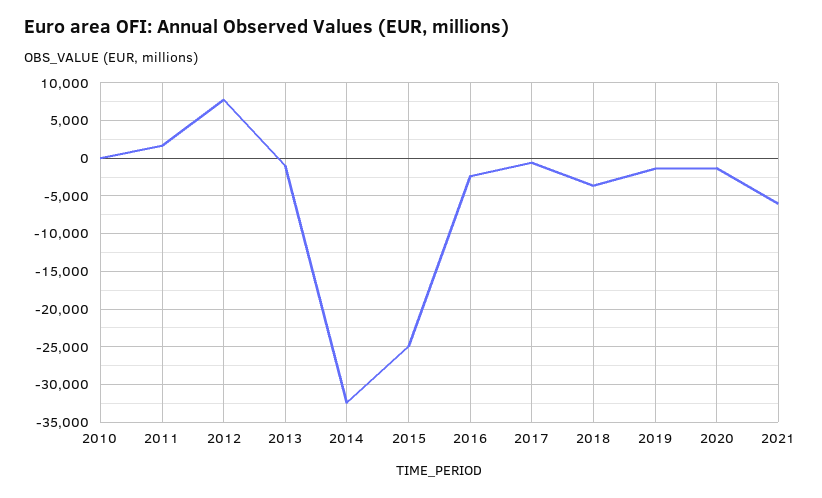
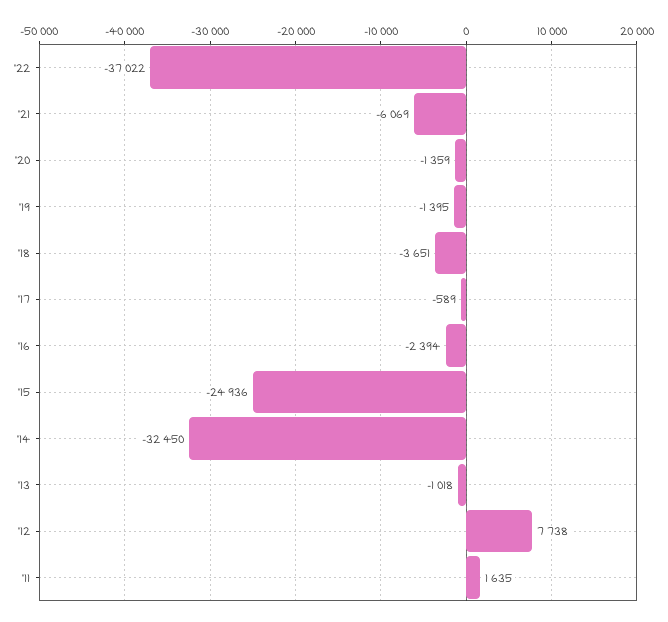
2010: 0 -> none
'22: none -> -37022

